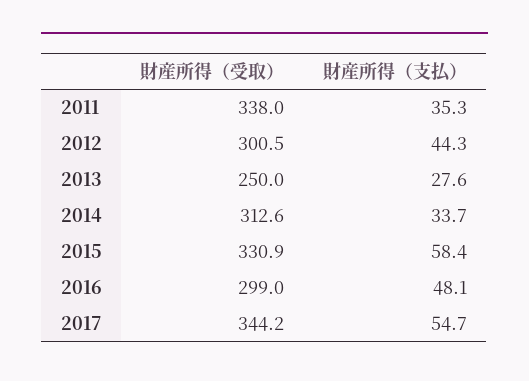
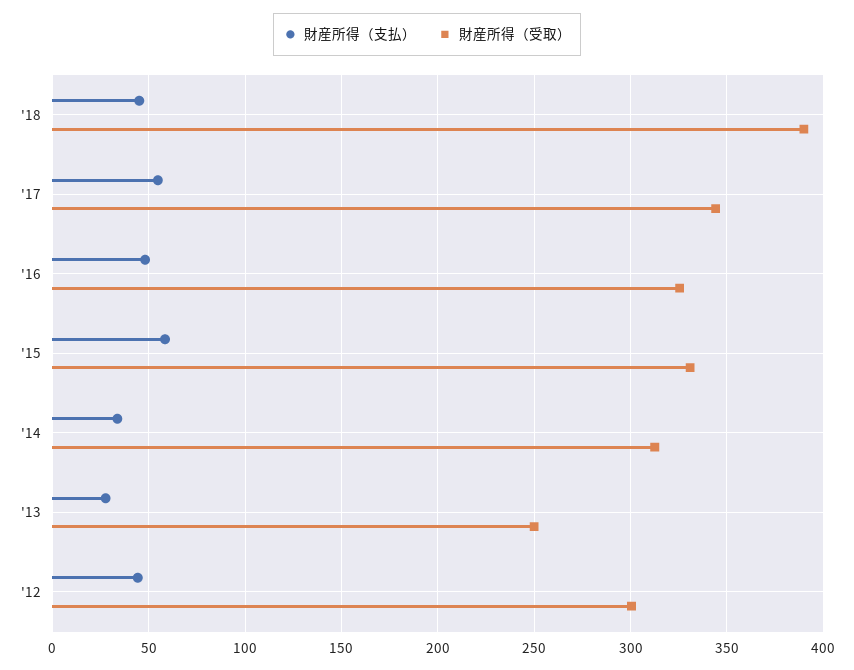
財産所得（受取）, 2011: 338 -> none
財産所得（支払）, 2011: 35.3 -> none
財産所得（受取）, 2016: 299 -> 325
財産所得（支払）, '18: none -> 45
財産所得（受取）, '18: none -> 390

